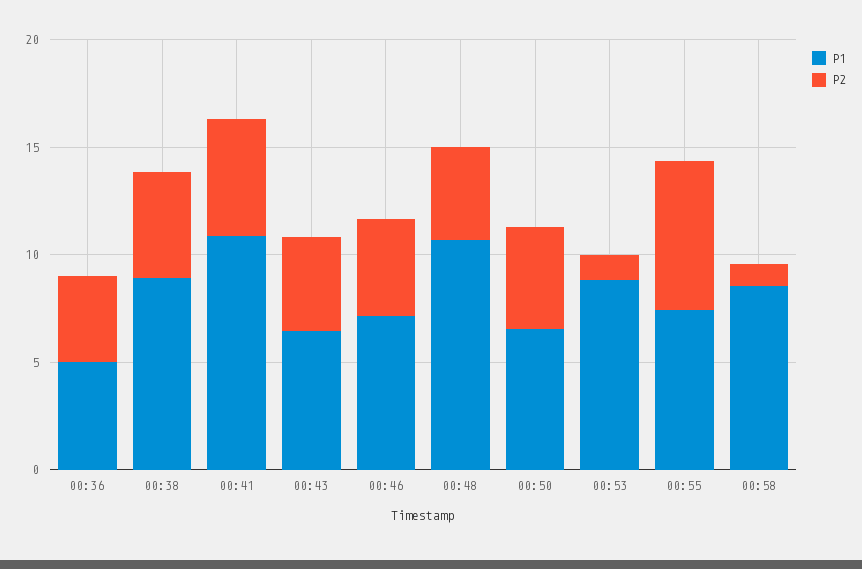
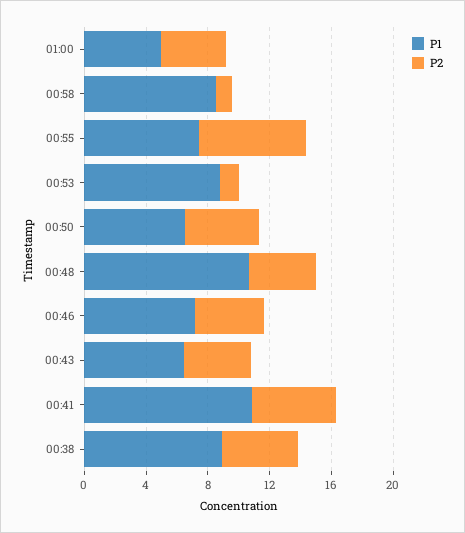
P1, 00:36: 5 -> none
P2, 00:36: 4 -> none
P1, 01:00: none -> 5
P2, 01:00: none -> 4

